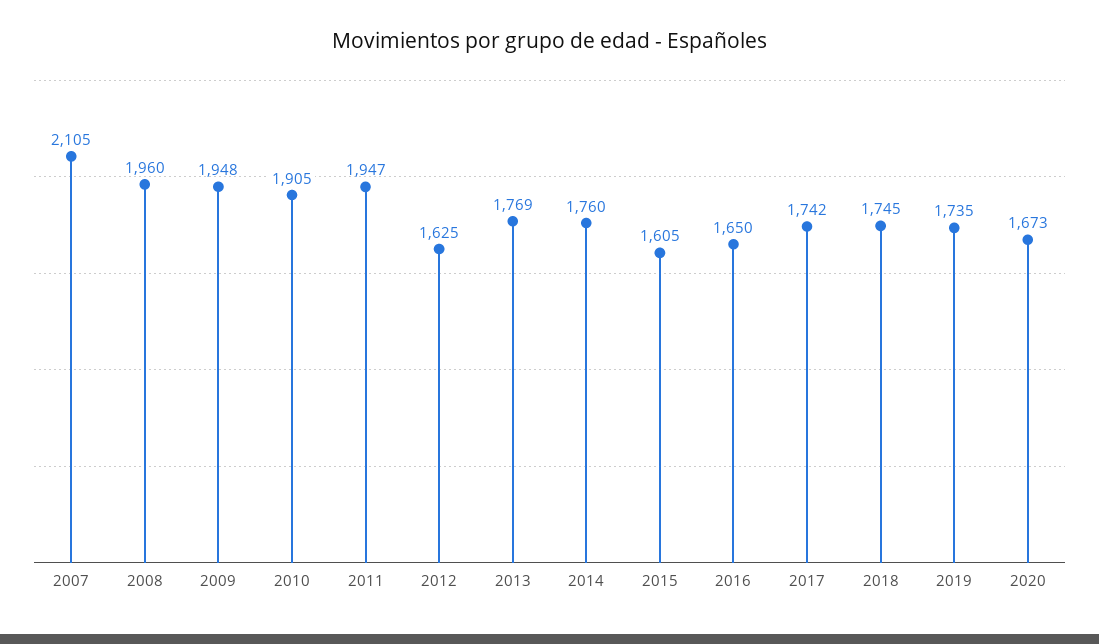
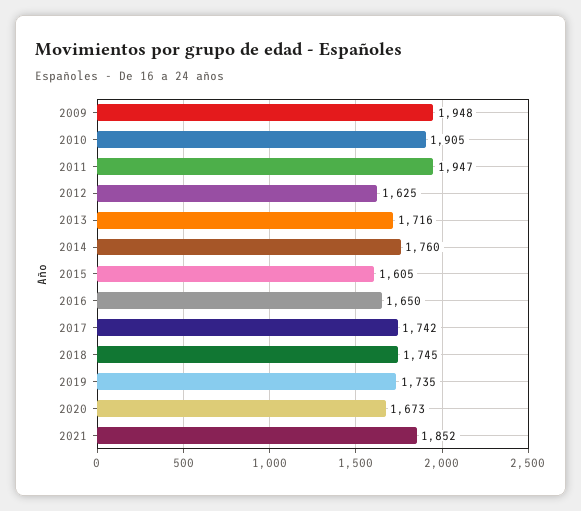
2007: 2105 -> none
2008: 1960 -> none
2013: 1769 -> 1716
2021: none -> 1852

